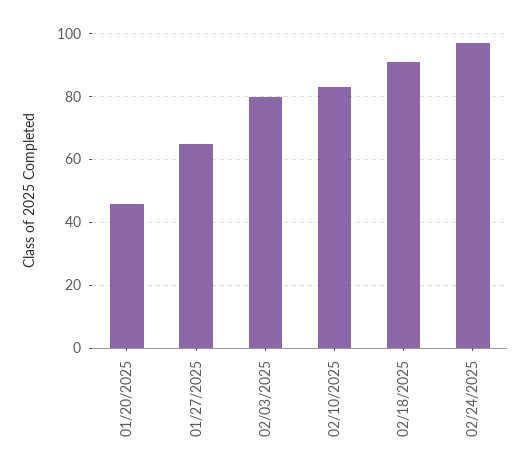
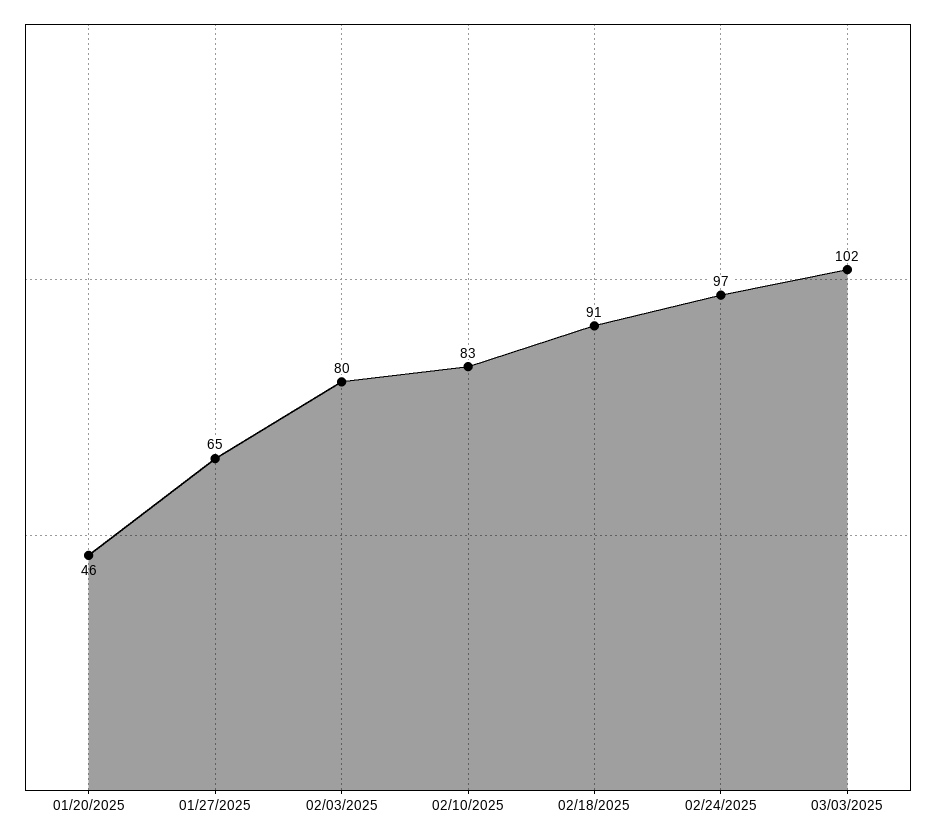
03/03/2025: none -> 102

